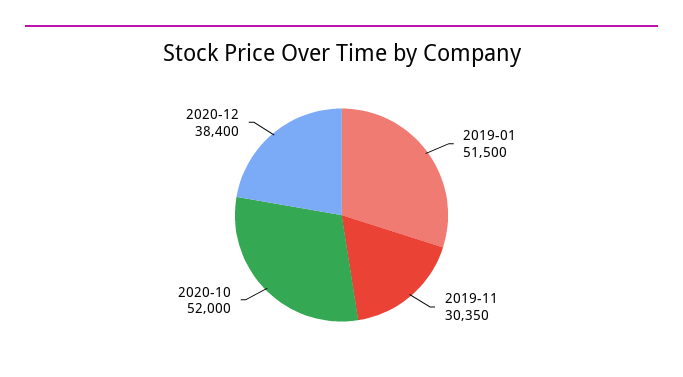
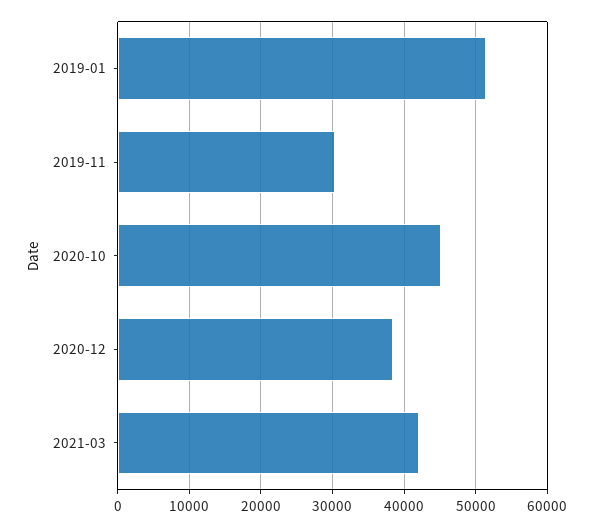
2020-10: 52000 -> 45000
2021-03: none -> 42000

